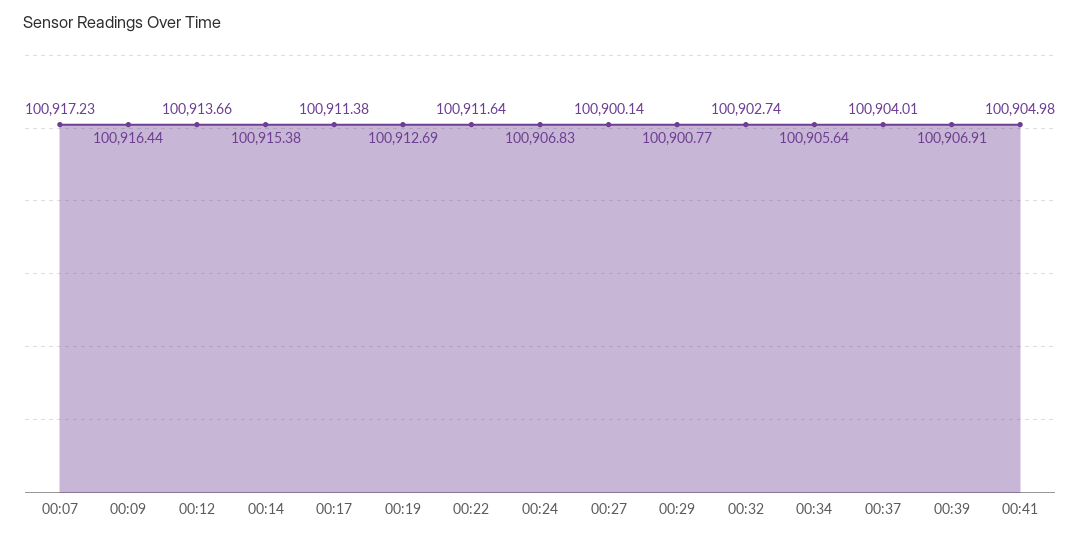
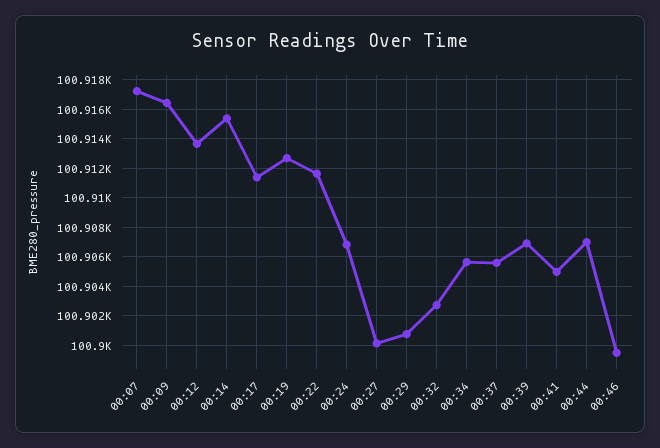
00:37: 100904.01 -> 100905.5
00:44: none -> 100907
00:46: none -> 100899.5

